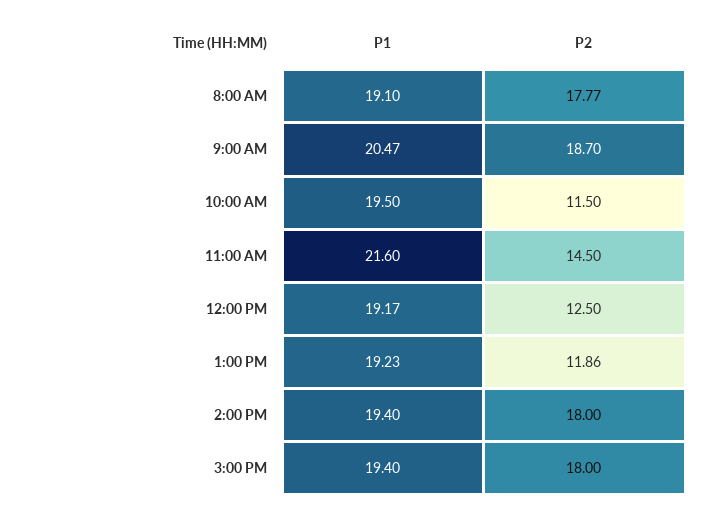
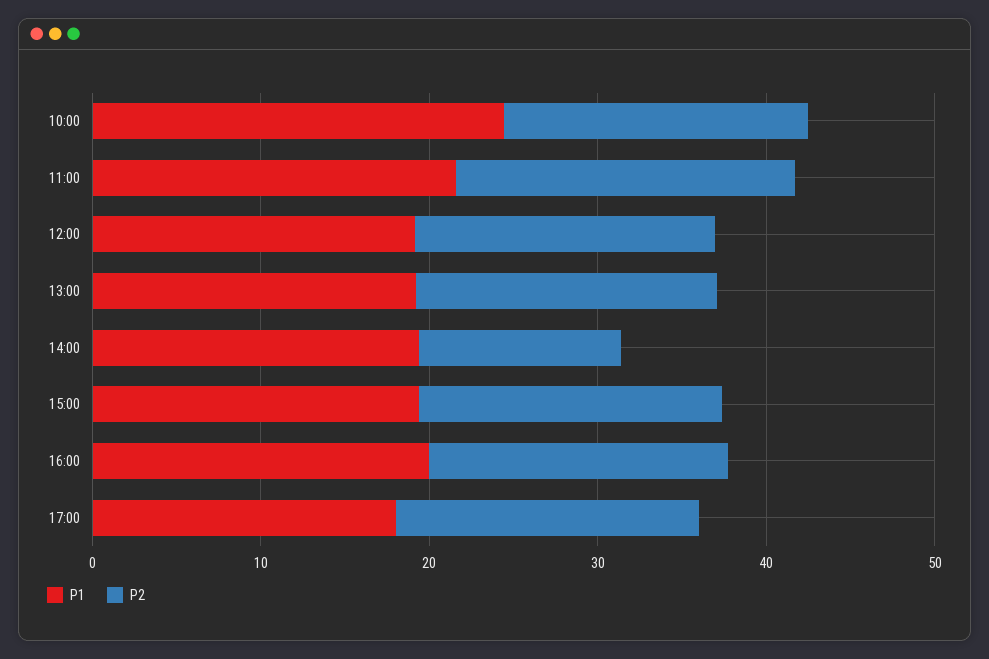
P1, 8:00 AM: 19.1 -> none
P2, 8:00 AM: 17.77 -> none
P1, 9:00 AM: 20.47 -> none
P2, 9:00 AM: 18.7 -> none
P1, 10:00 AM: 19.5 -> 24
P2, 10:00 AM: 11.5 -> 18
P2, 11:00 AM: 14.5 -> 20
P2, 12:00 PM: 12.5 -> 18
P2, 1:00 PM: 11.86 -> 18
P2, 2:00 PM: 18 -> 12
P1, 16:00: none -> 20
P2, 16:00: none -> 18
P1, 17:00: none -> 18
P2, 17:00: none -> 18

